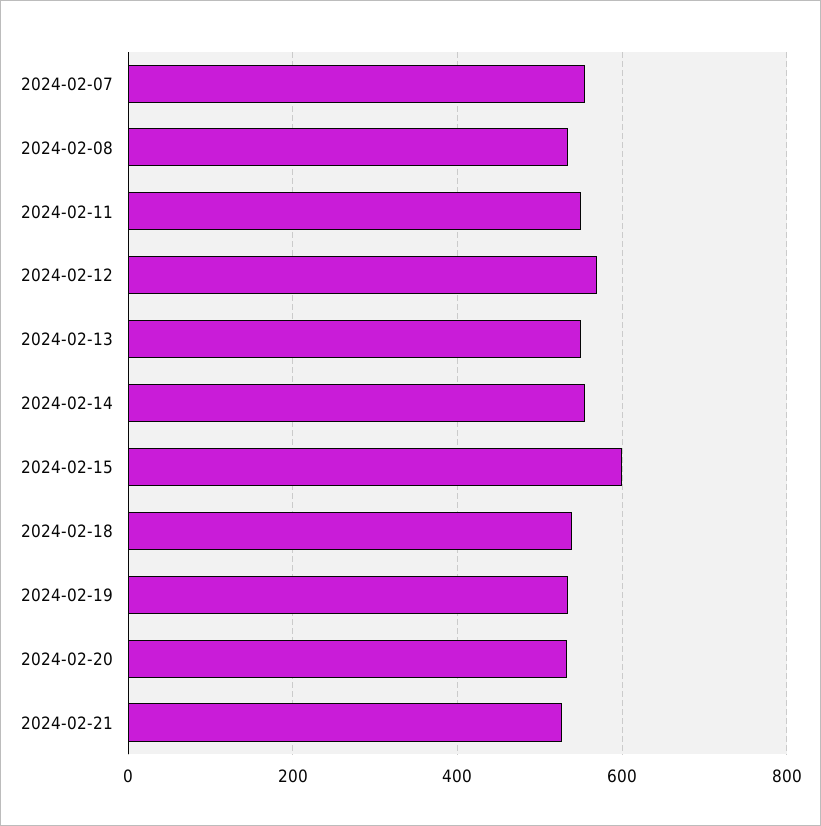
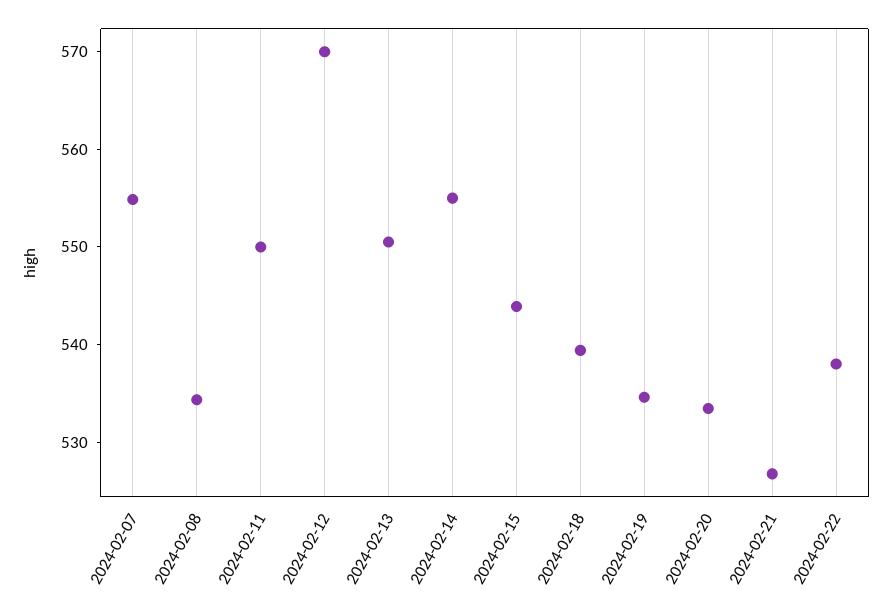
2024-02-15: 600 -> 544
2024-02-22: none -> 538

